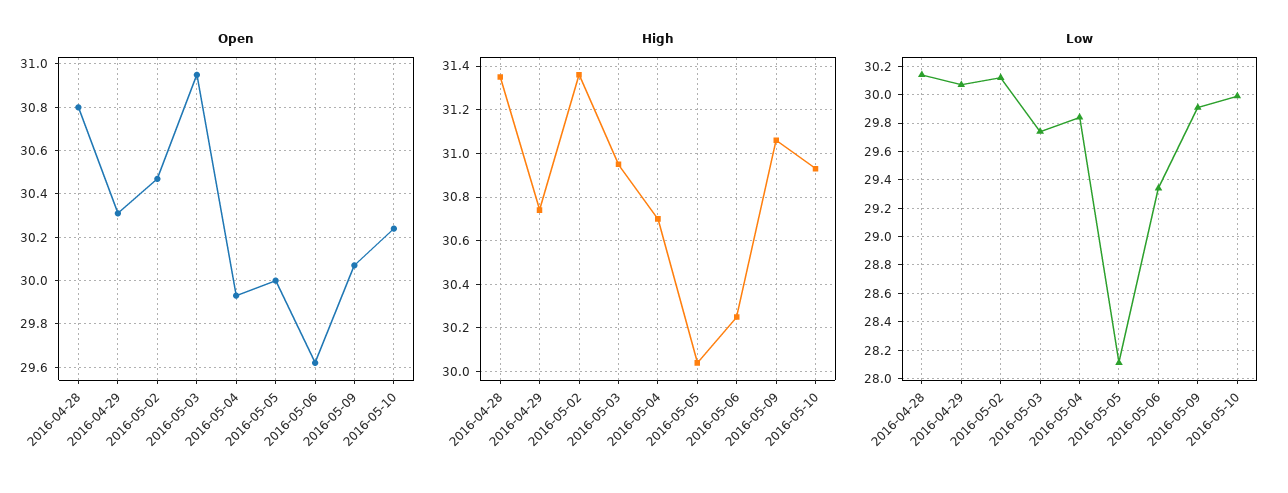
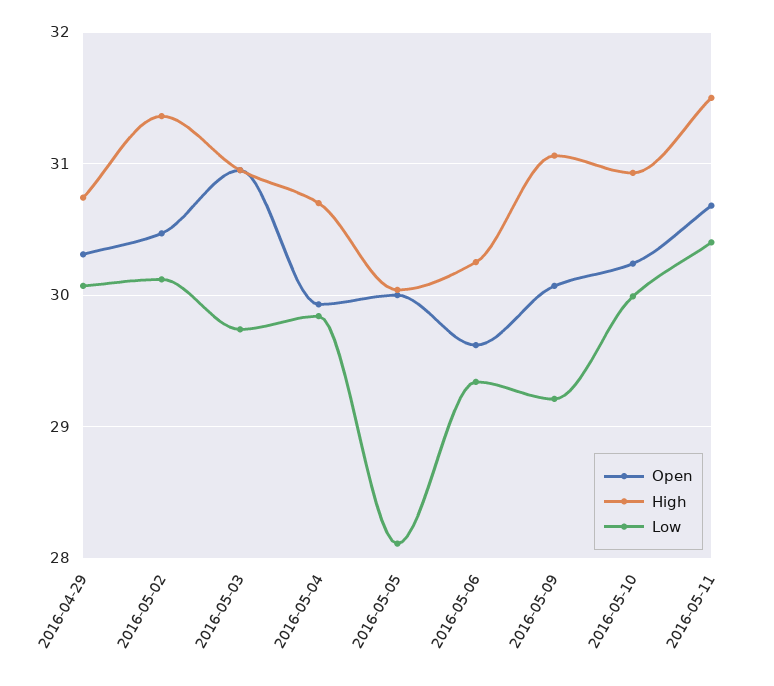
Open, 2016-04-28: 30.8 -> none
High, 2016-04-28: 31.35 -> none
Low, 2016-04-28: 30.15 -> none
Low, 2016-05-09: 29.9 -> 29.2
Open, 2016-05-11: none -> 30.7
High, 2016-05-11: none -> 31.5
Low, 2016-05-11: none -> 30.4

